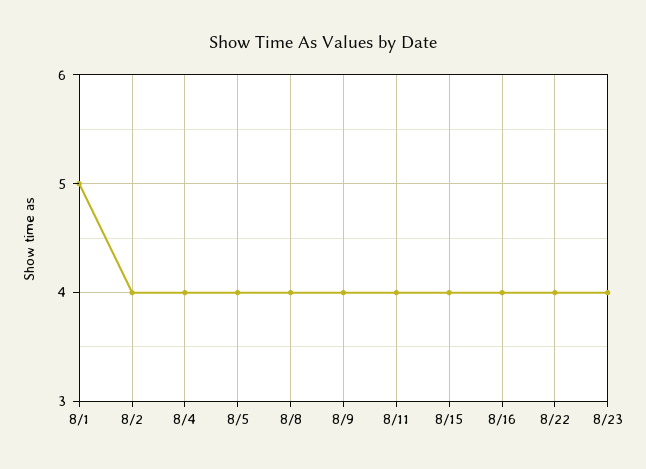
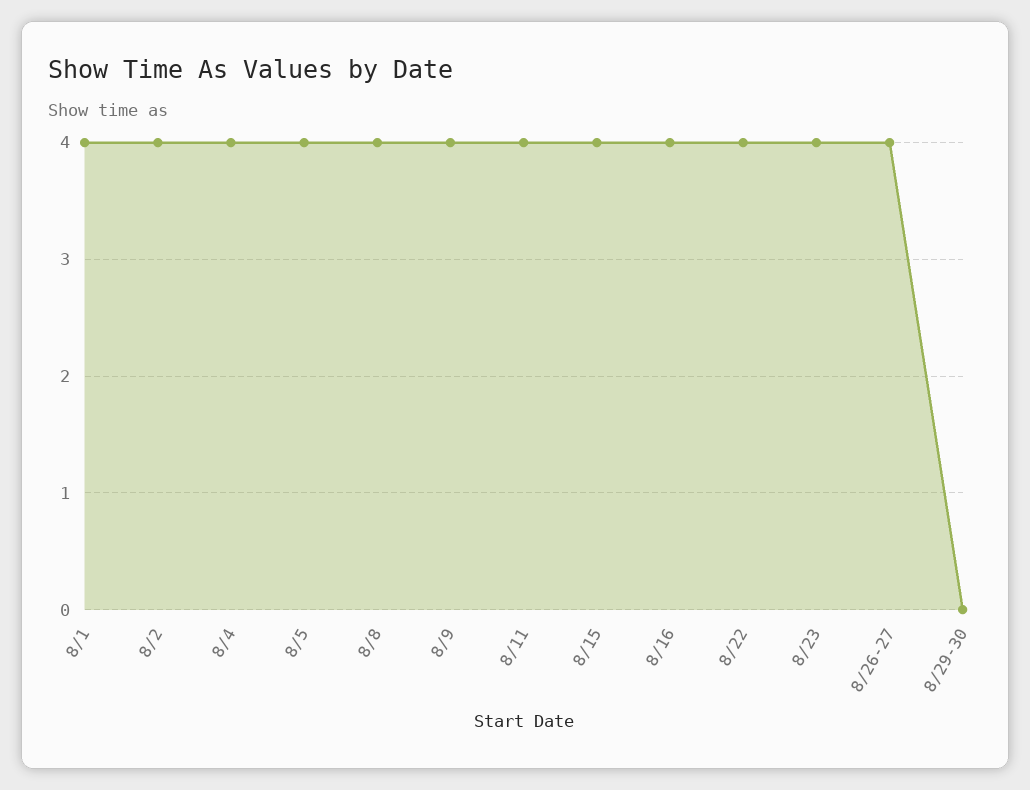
8/1: 5 -> 4
8/26-27: none -> 4
8/29-30: none -> 0

